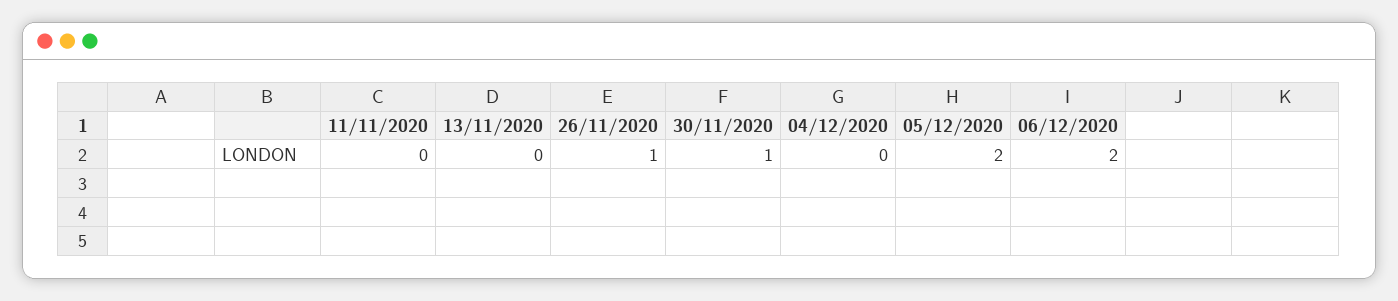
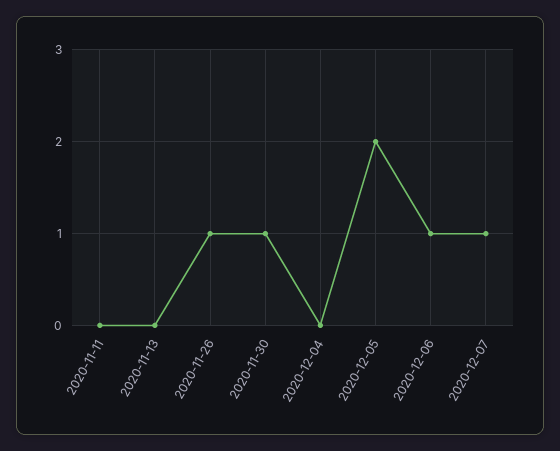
06/12/2020: 2 -> 1
2020-12-07: none -> 1

